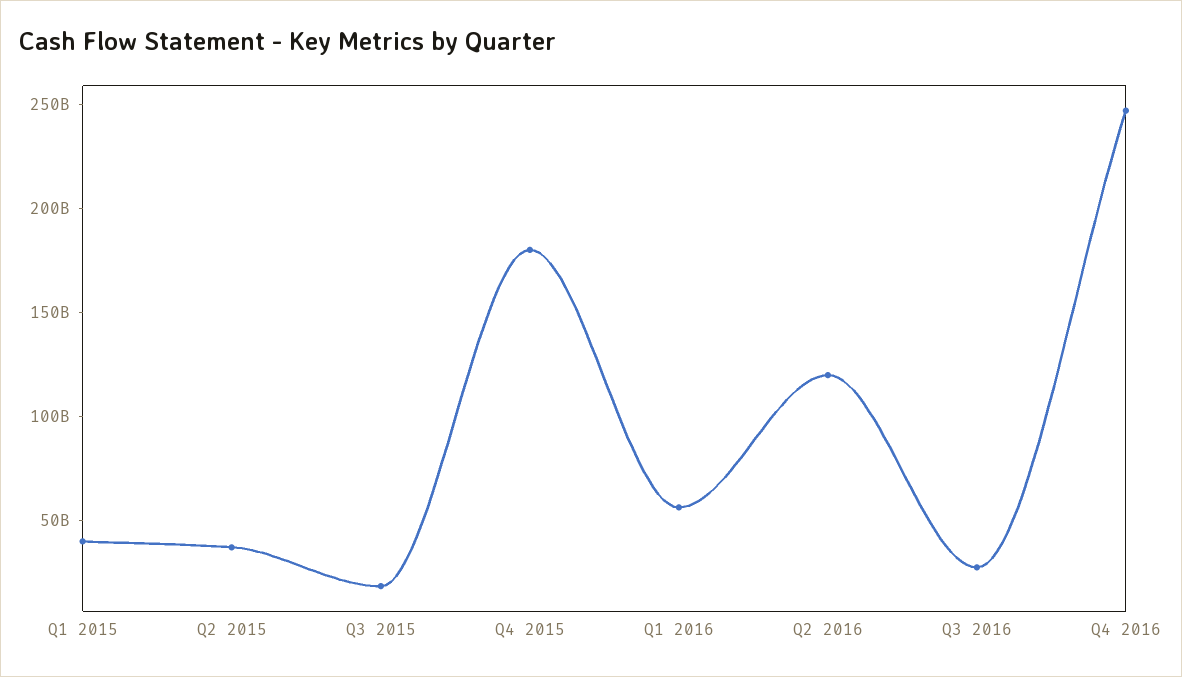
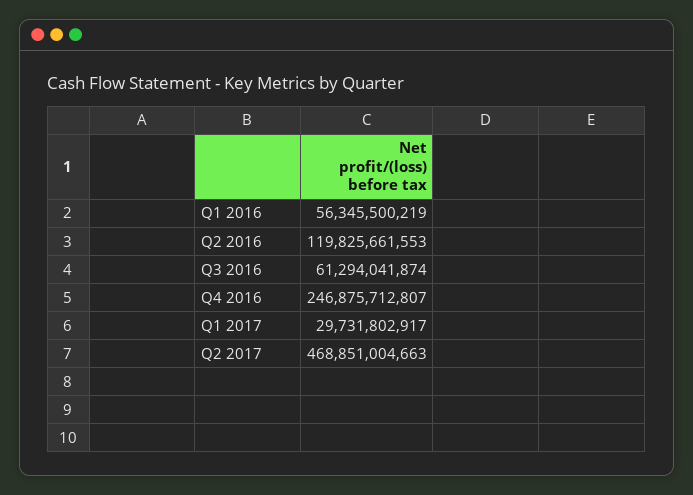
Q1 2015: 40000000000 -> none
Q2 2015: 40000000000 -> none
Q3 2015: 20000000000 -> none
Q4 2015: 180000000000 -> none
Q3 2016: 30000000000 -> 61294041874
Q1 2017: none -> 29731802917
Q2 2017: none -> 468851004663

